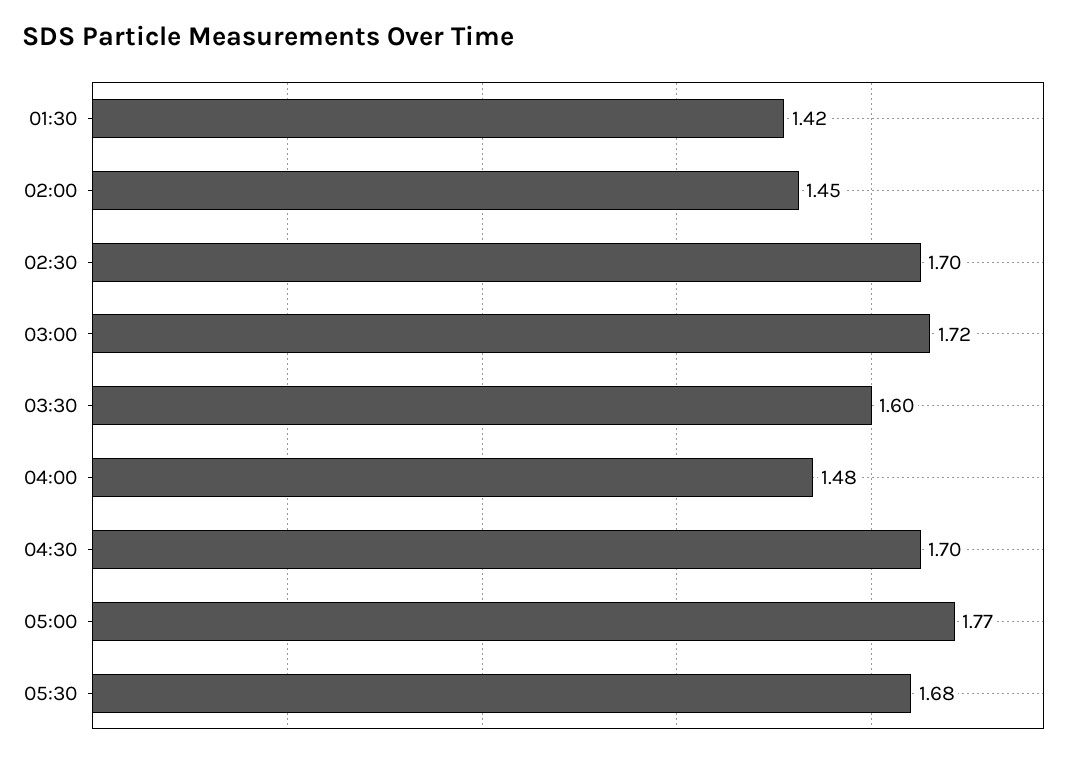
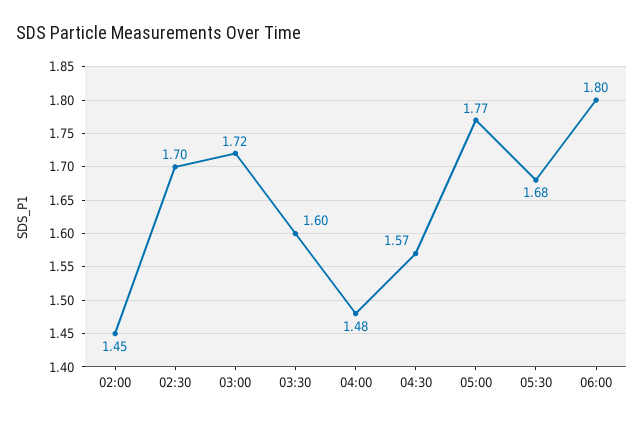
01:30: 1.42 -> none
04:30: 1.7 -> 1.57
06:00: none -> 1.8

